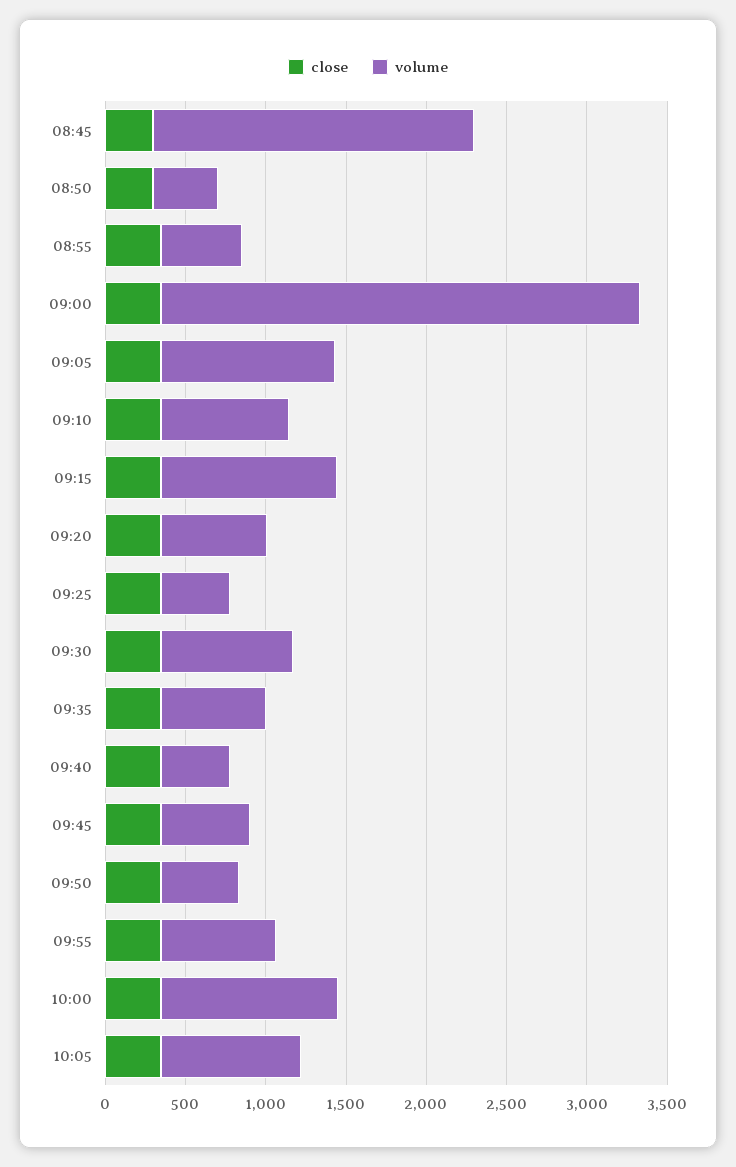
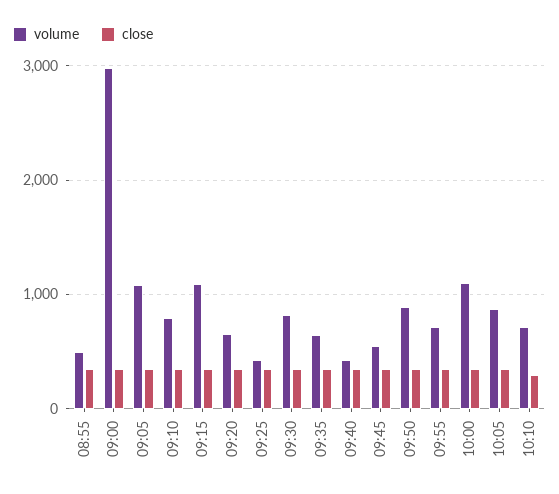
close, 08:45: 300 -> none
volume, 08:45: 2000 -> none
close, 08:50: 300 -> none
volume, 08:50: 400 -> none
volume, 09:50: 500 -> 900
volume, 10:10: none -> 700
close, 10:10: none -> 300

